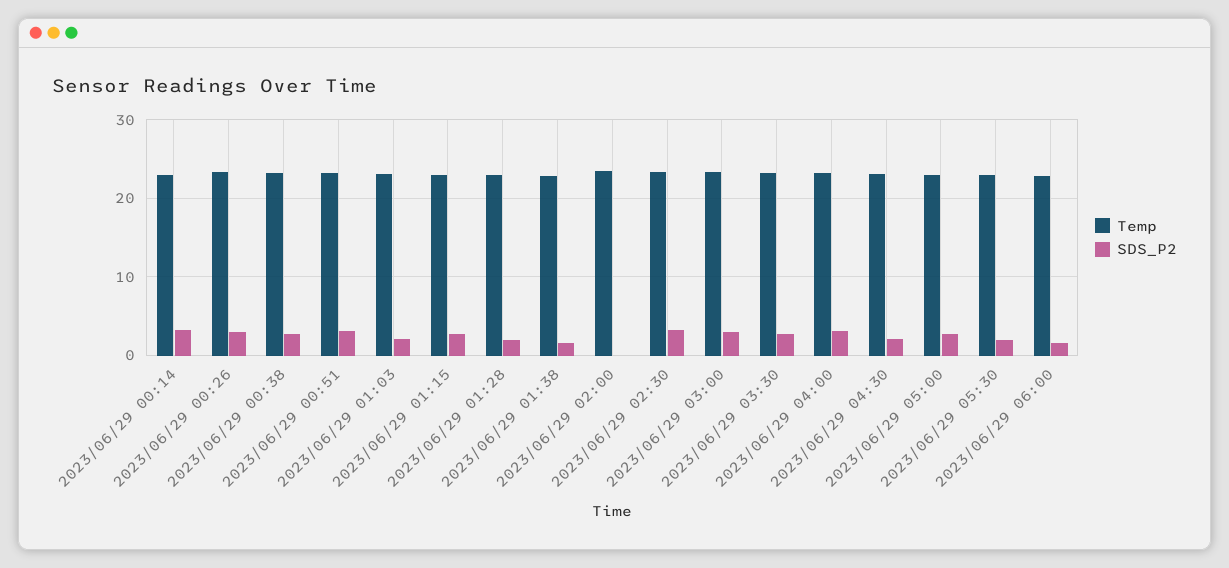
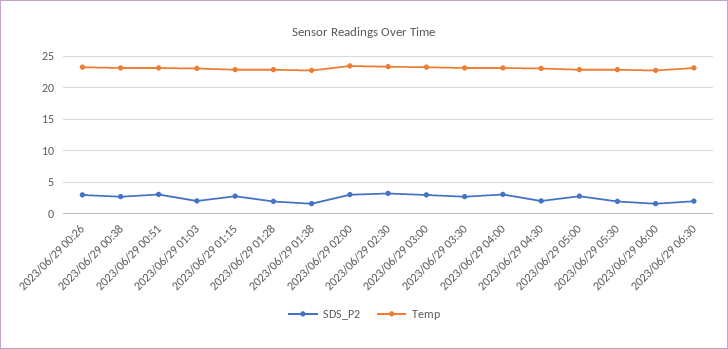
Temp, 2023/06/29 00:14: 23 -> none
SDS_P2, 2023/06/29 00:14: 3 -> none
SDS_P2, 2023/06/29 02:00: 0 -> 3
SDS_P2, 2023/06/29 06:30: none -> 2
Temp, 2023/06/29 06:30: none -> 23

